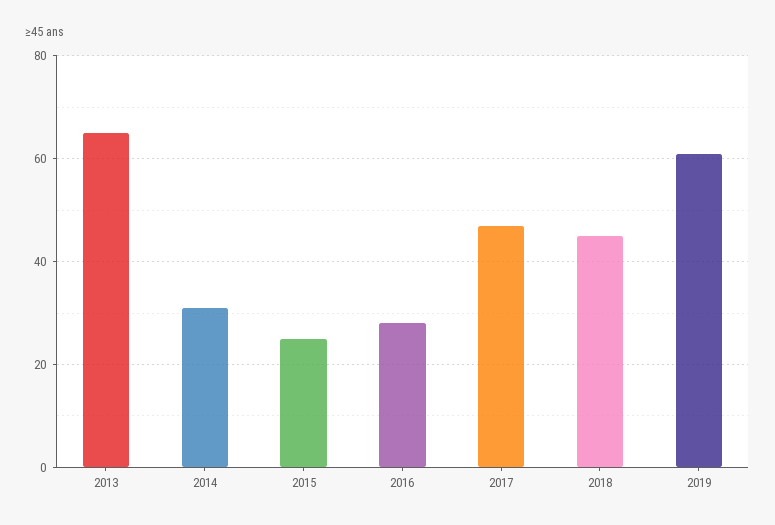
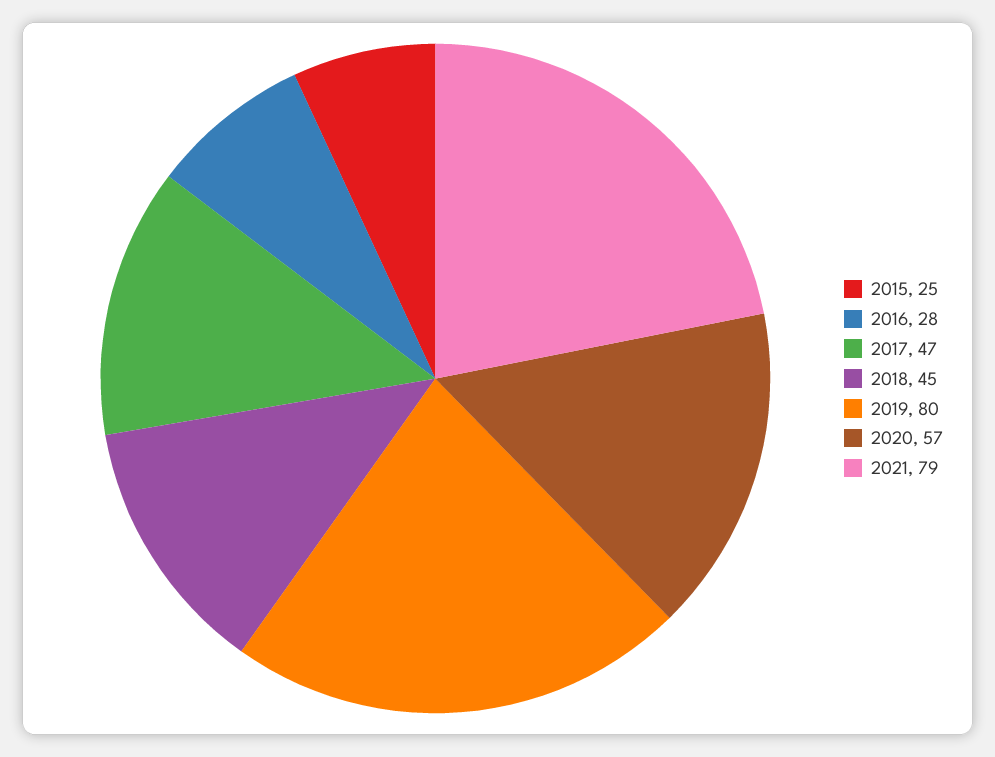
2013: 65 -> none
2014: 30 -> none
2019: 60 -> 80
2020: none -> 57
2021: none -> 79

